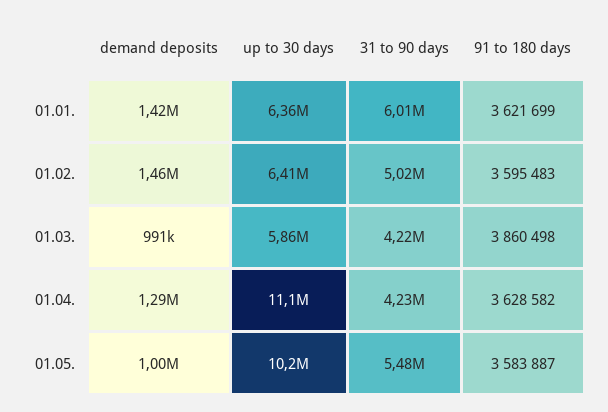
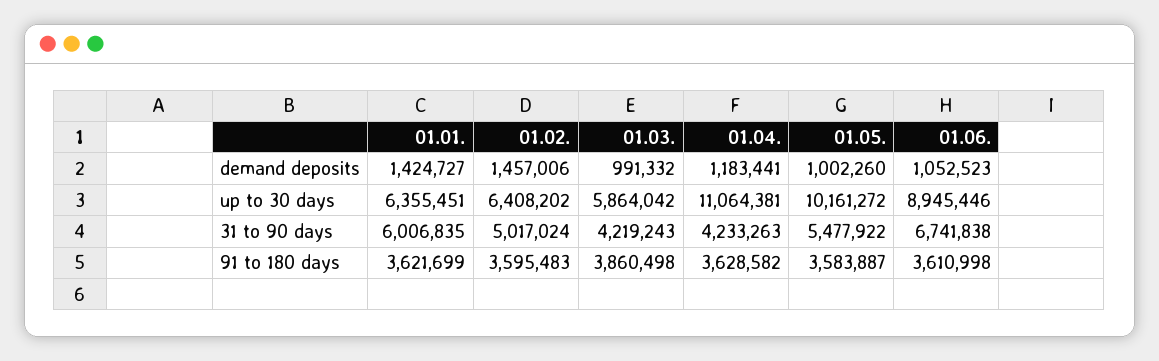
demand deposits, 01.04.: 1290000 -> 1183441
demand deposits, 01.06.: none -> 1052523
up to 30 days, 01.06.: none -> 8945446
31 to 90 days, 01.06.: none -> 6741838
91 to 180 days, 01.06.: none -> 3610998

